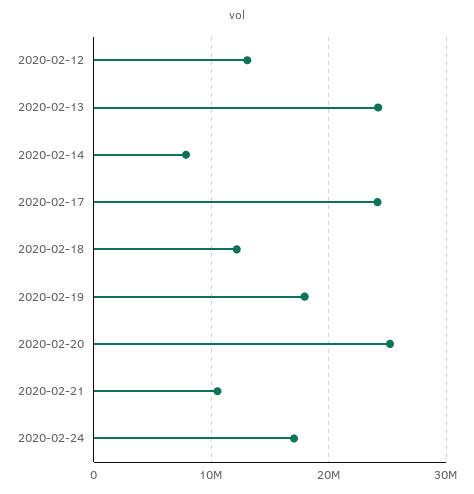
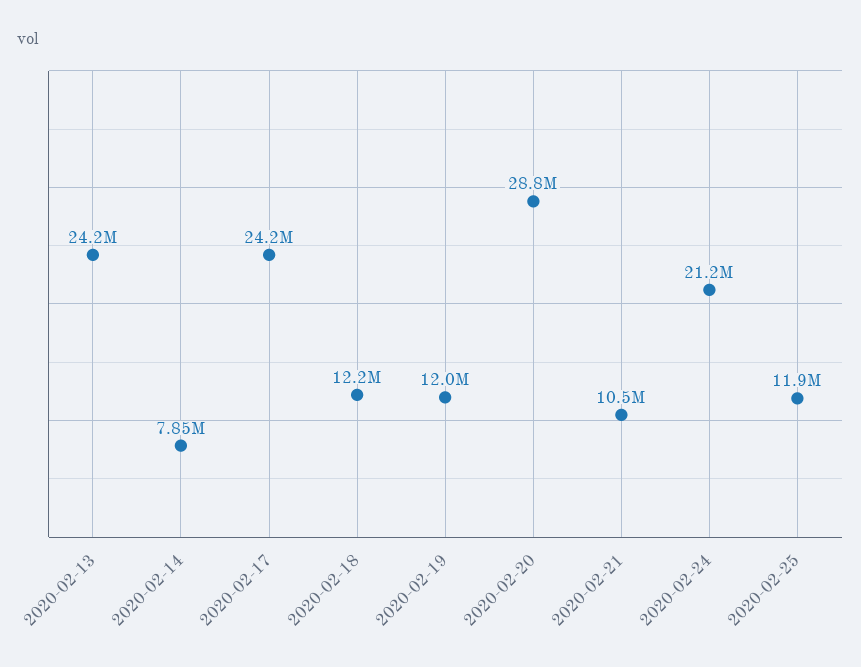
2020-02-12: 13000000 -> none
2020-02-19: 18000000 -> 12000000
2020-02-20: 25000000 -> 28800000
2020-02-24: 17000000 -> 21200000
2020-02-25: none -> 11900000

